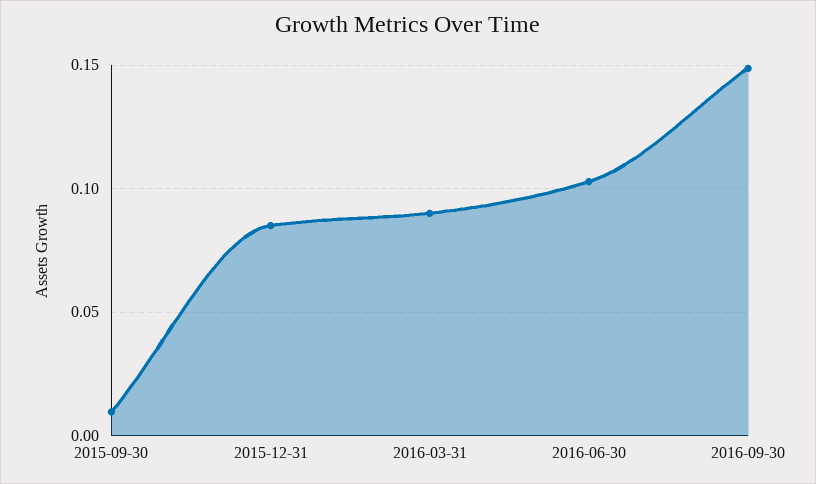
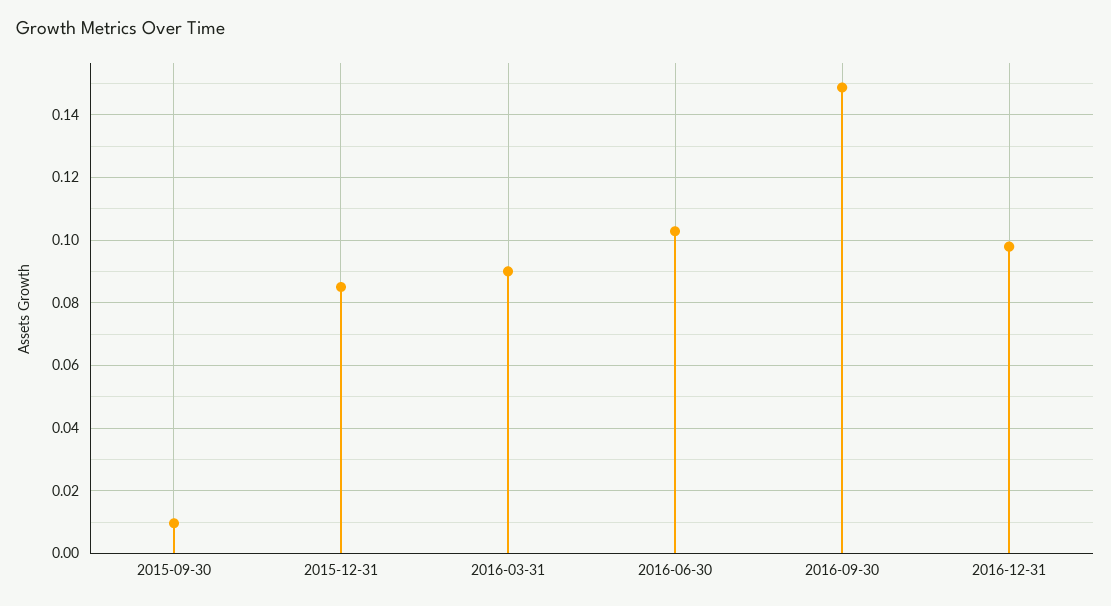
2016-12-31: none -> 0.098

